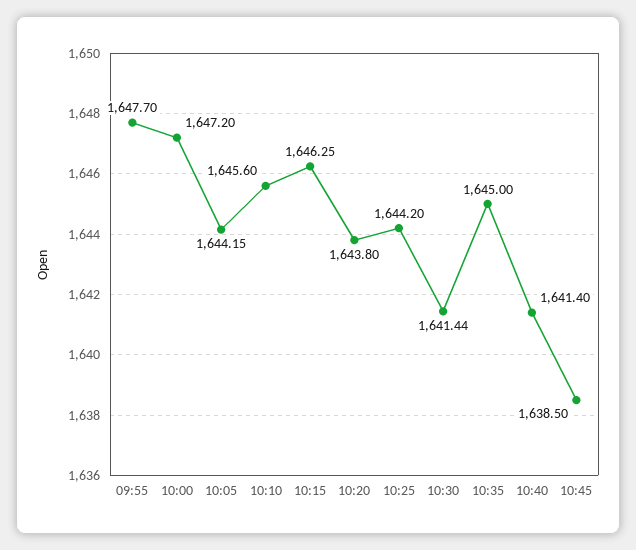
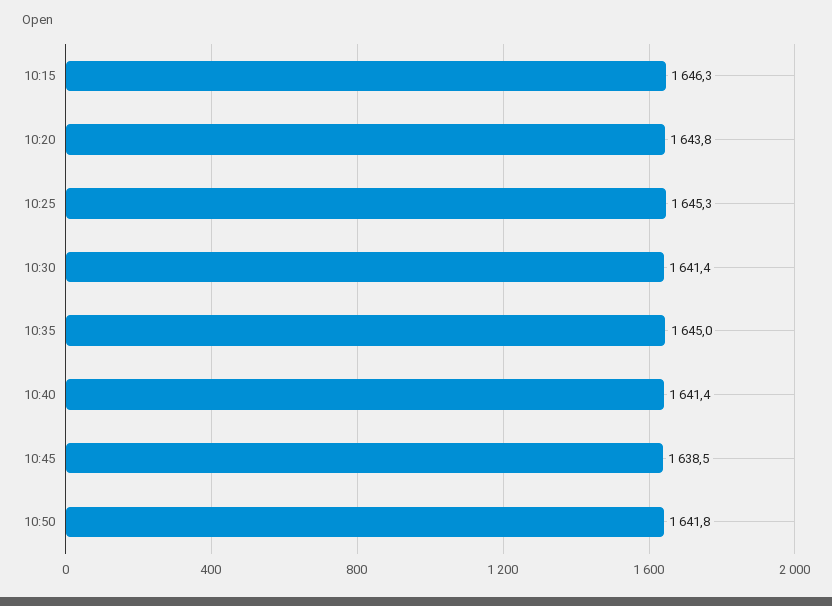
09:55: 1647.7 -> none
10:00: 1647.2 -> none
10:05: 1644.15 -> none
10:10: 1645.6 -> none
10:25: 1644.2 -> 1645.3
10:50: none -> 1641.8

